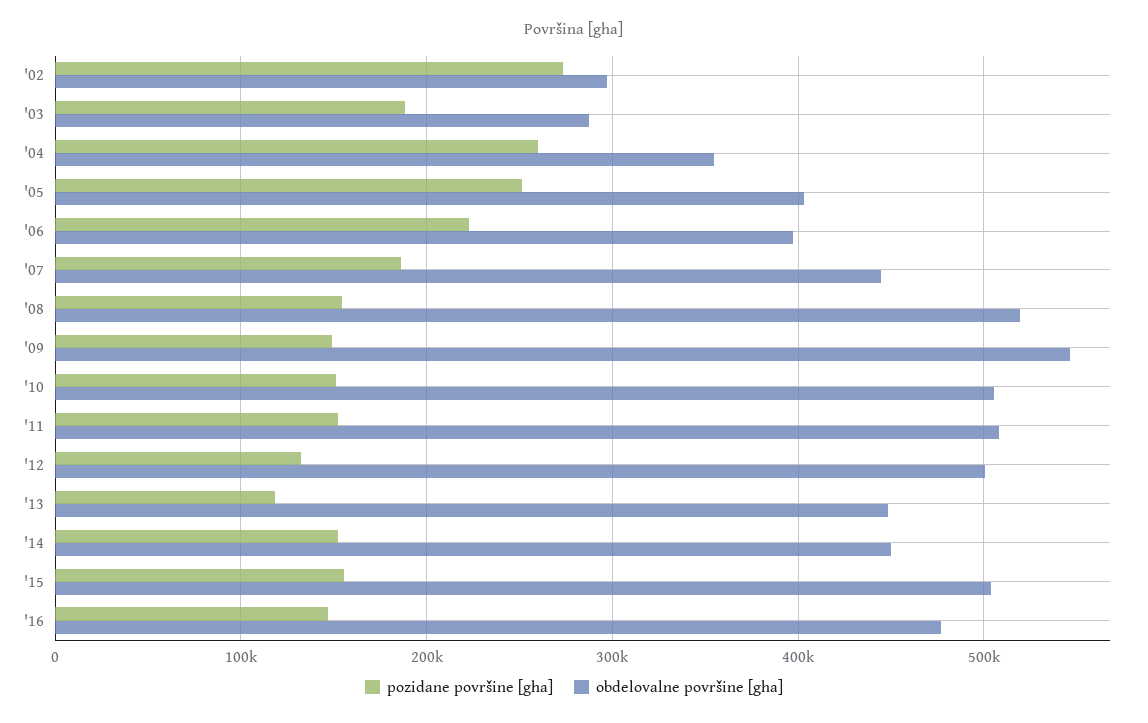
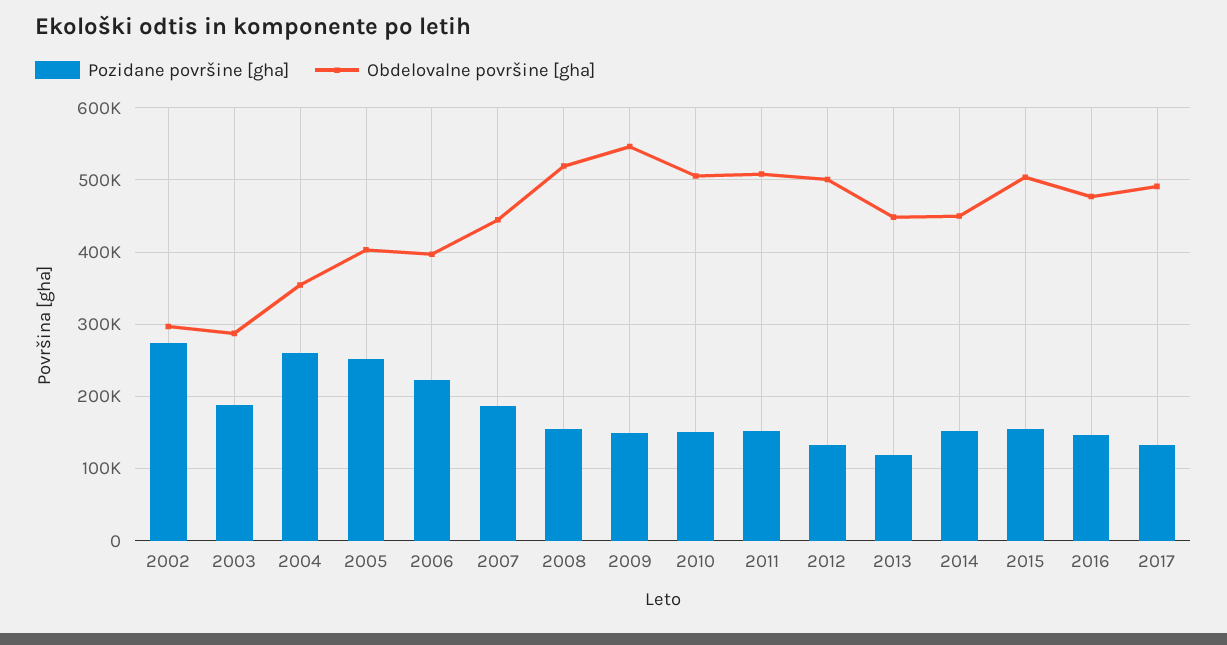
pozidane površine [gha], 2017: none -> 130000
obdelovalne površine [gha], 2017: none -> 490000

